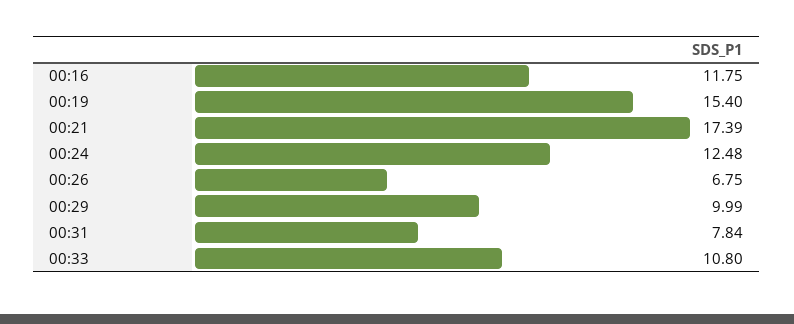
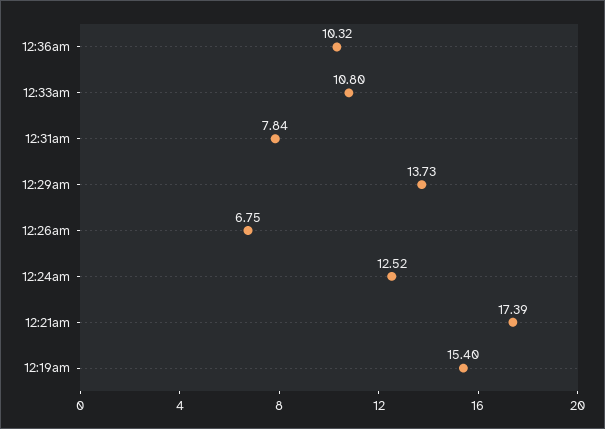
00:16: 11.75 -> none
00:24: 12.48 -> 12.52
00:29: 9.99 -> 13.73
12:36am: none -> 10.32

